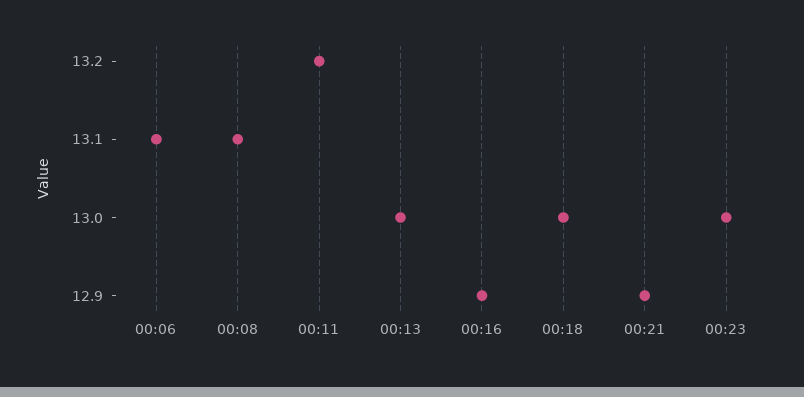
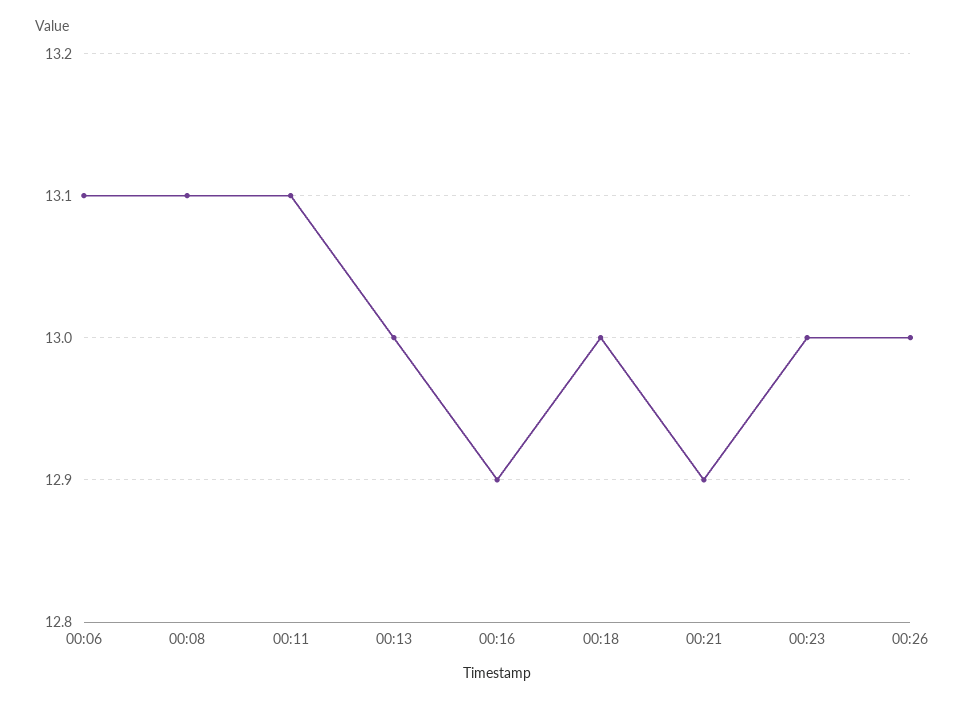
00:11: 13.2 -> 13.1
00:26: none -> 13

